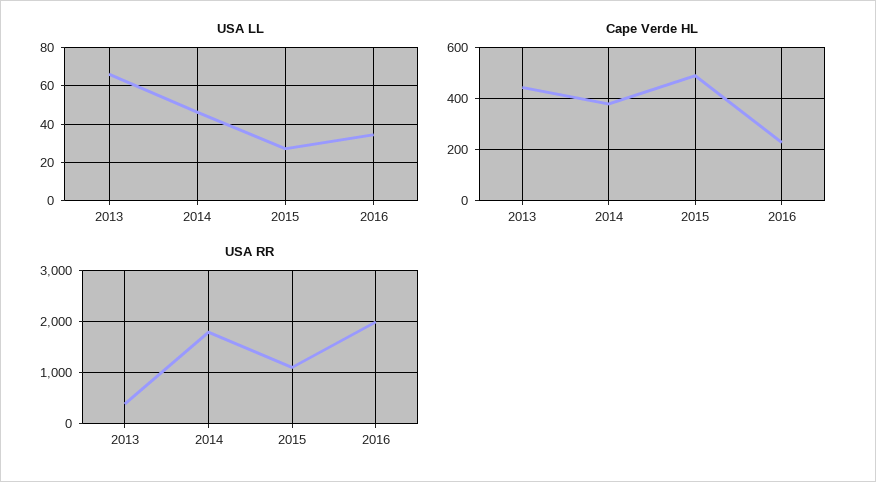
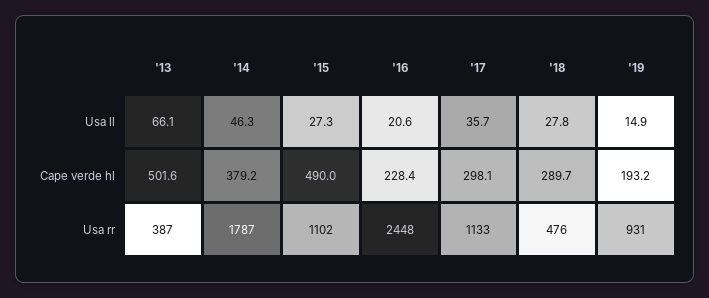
USA LL, 2016: 35 -> 20.6
Cape Verde HL, 2013: 450 -> 501.6
USA RR, 2016: 2000 -> 2448
USA LL, '17: none -> 35.7
USA LL, '18: none -> 27.8
USA LL, '19: none -> 14.9
Cape Verde HL, '17: none -> 298.1
Cape Verde HL, '18: none -> 289.7
Cape Verde HL, '19: none -> 193.2
USA RR, '17: none -> 1133
USA RR, '18: none -> 476
USA RR, '19: none -> 931

